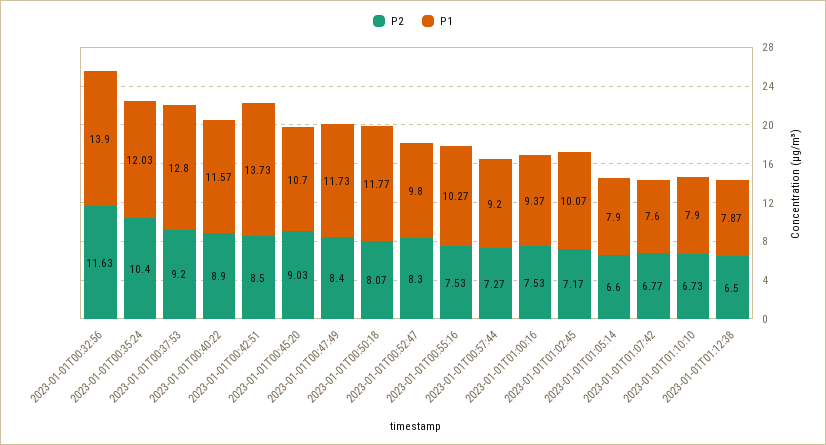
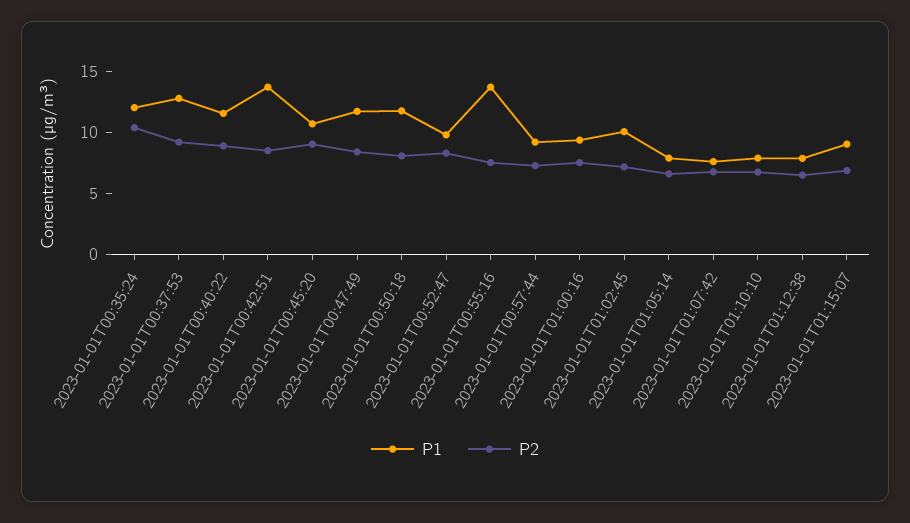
P2, 2023-01-01T00:32:56: 11.63 -> none
P1, 2023-01-01T00:32:56: 13.9 -> none
P1, 2023-01-01T00:55:16: 10.27 -> 14
P1, 2023-01-01T01:15:07: none -> 9
P2, 2023-01-01T01:15:07: none -> 7

